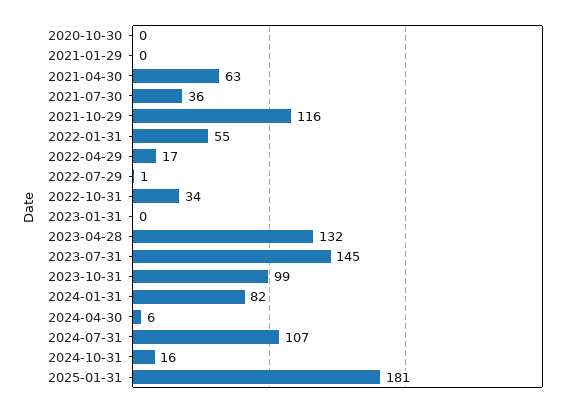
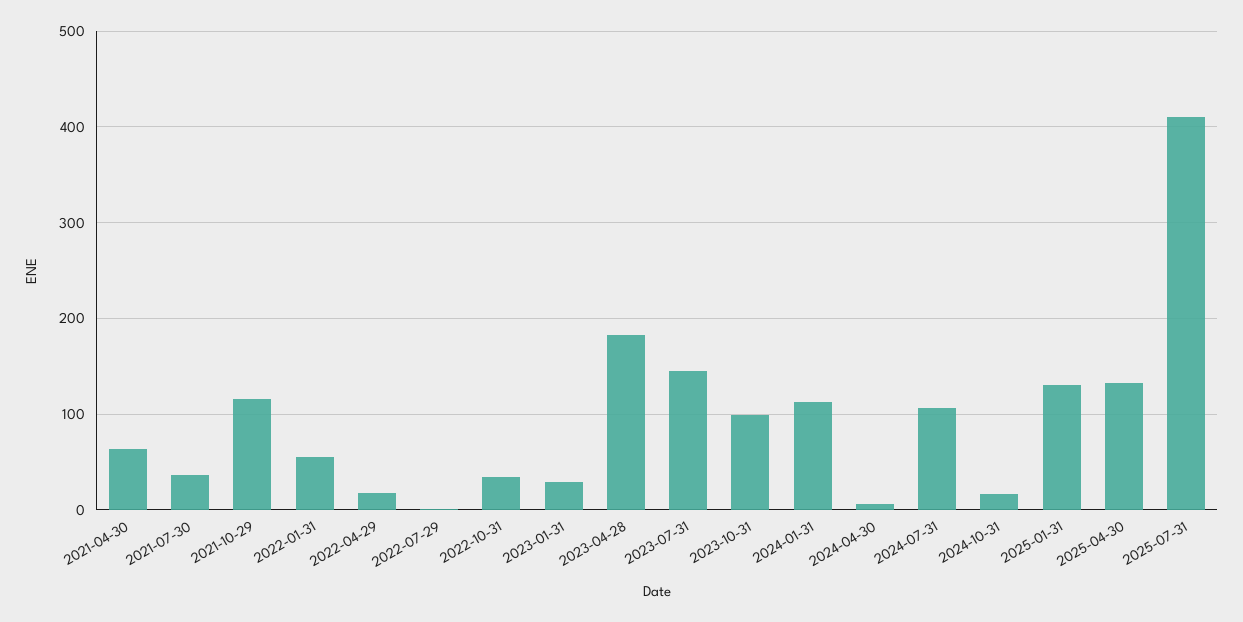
2020-10-30: 0 -> none
2021-01-29: 0 -> none
2023-01-31: 0 -> 30
2023-04-28: 132 -> 180
2024-01-31: 82 -> 110
2025-01-31: 181 -> 130
2025-04-30: none -> 130
2025-07-31: none -> 410

